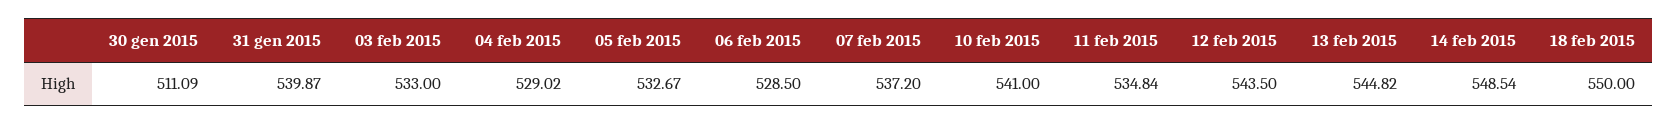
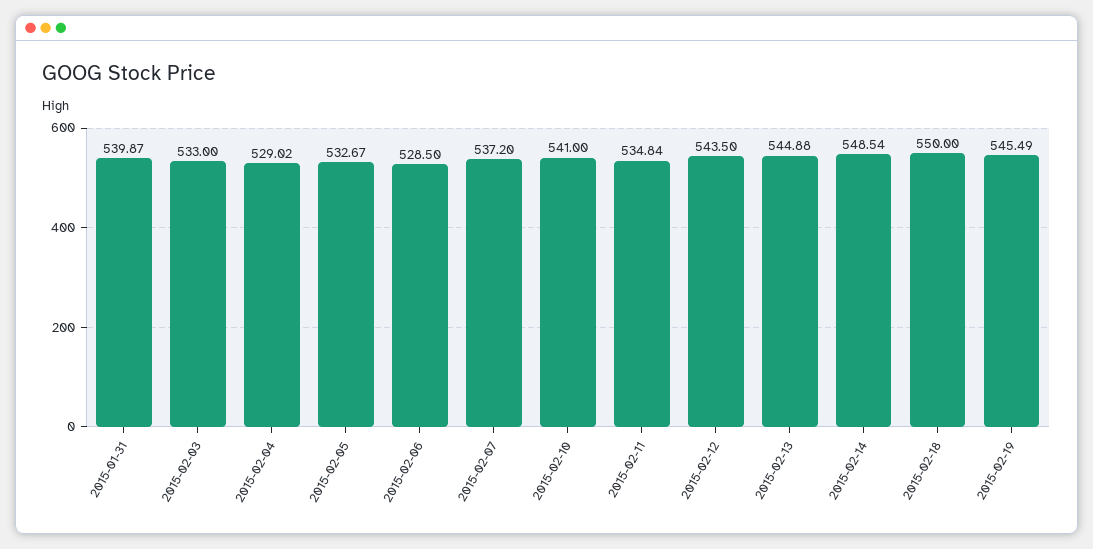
30 gen 2015: 511.09 -> none
13 feb 2015: 544.82 -> 544.88
2015-02-19: none -> 545.49

